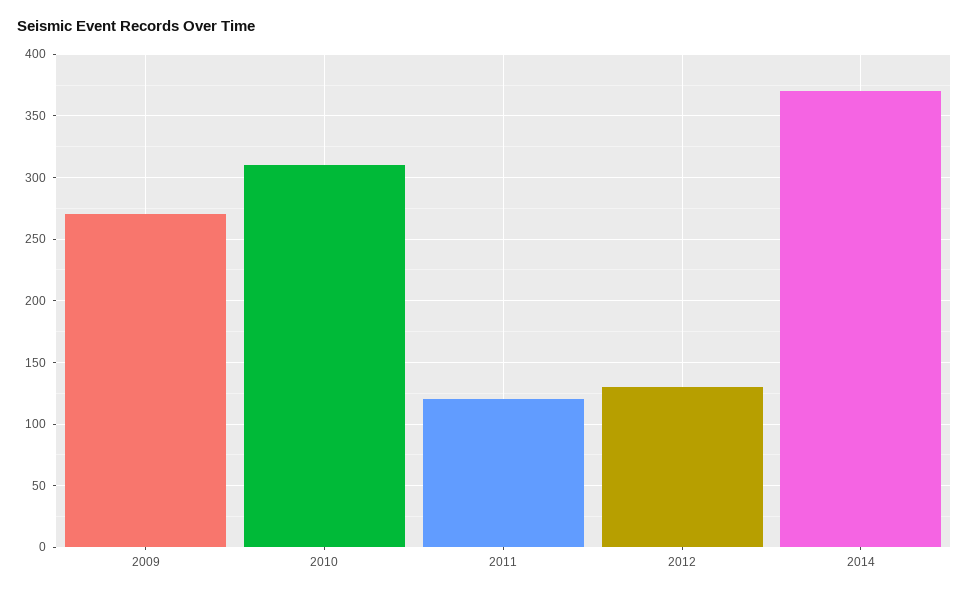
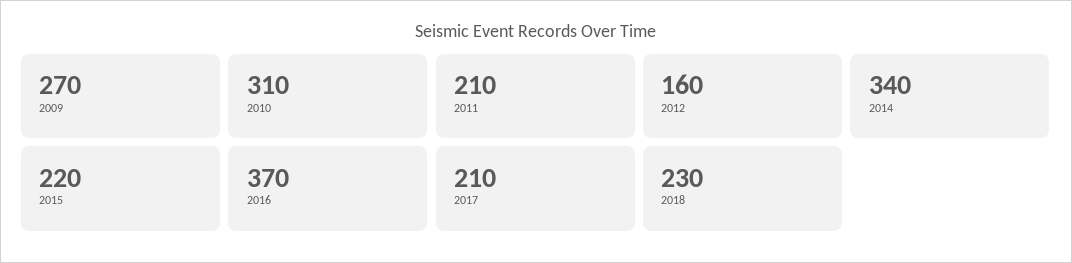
2011: 120 -> 210
2012: 130 -> 160
2014: 370 -> 340
2015: none -> 220
2016: none -> 370
2017: none -> 210
2018: none -> 230

